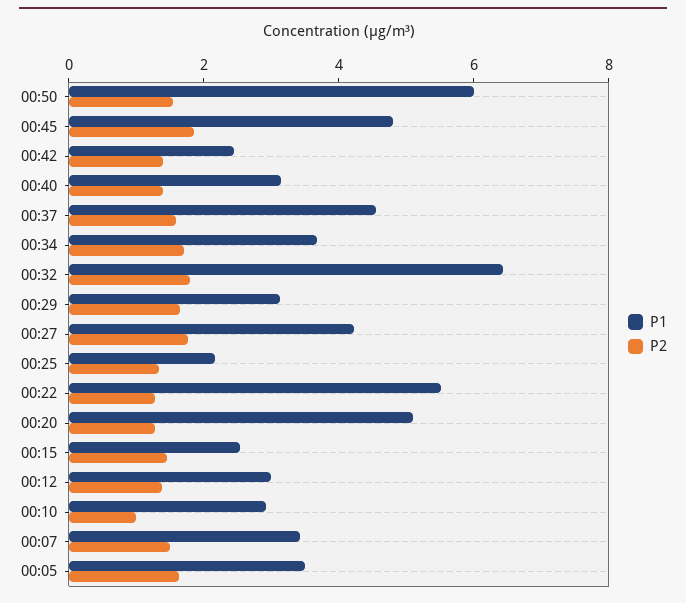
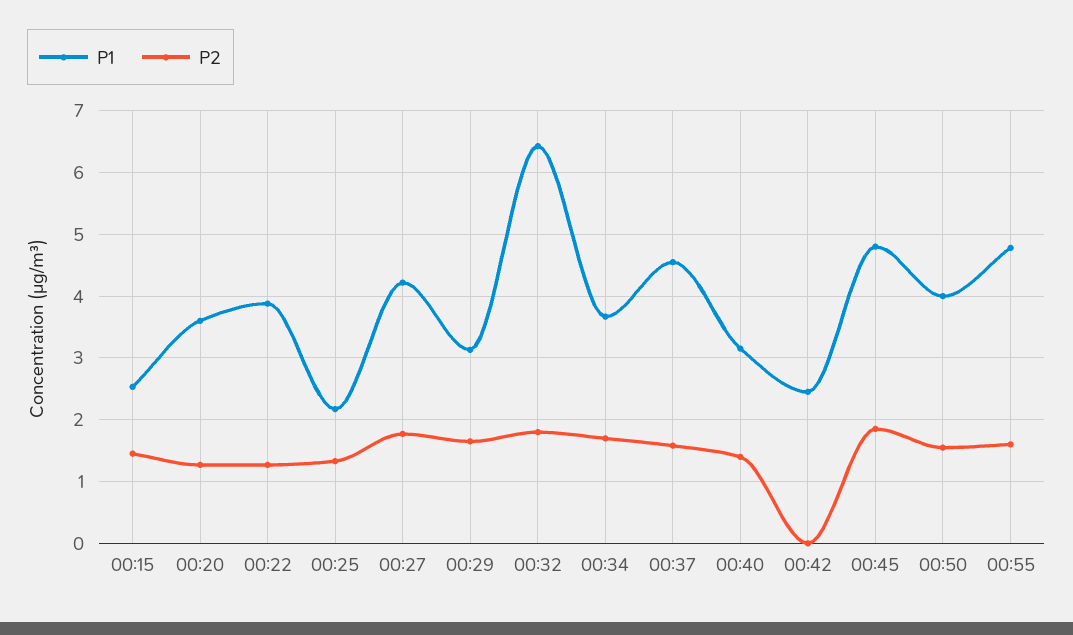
P1, 00:50: 6 -> 4
P2, 00:42: 1.5 -> 0
P1, 00:22: 5.5 -> 3.9
P1, 00:20: 5 -> 3.6
P1, 00:12: 3 -> none
P2, 00:12: 1.5 -> none
P1, 00:10: 3 -> none
P2, 00:10: 1 -> none
P1, 00:07: 3.5 -> none
P2, 00:07: 1.5 -> none
P1, 00:05: 3.5 -> none
P2, 00:05: 1.5 -> none
P1, 00:55: none -> 4.8
P2, 00:55: none -> 1.6

